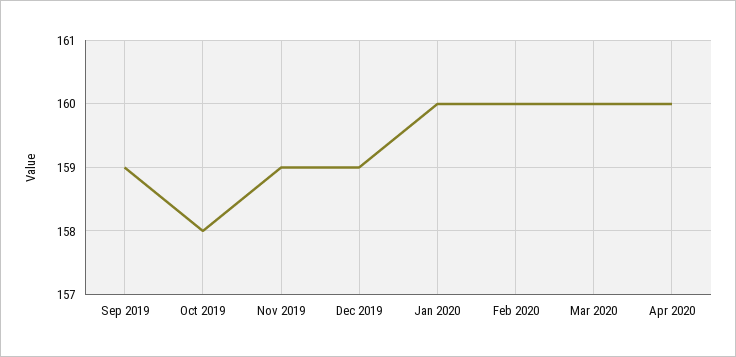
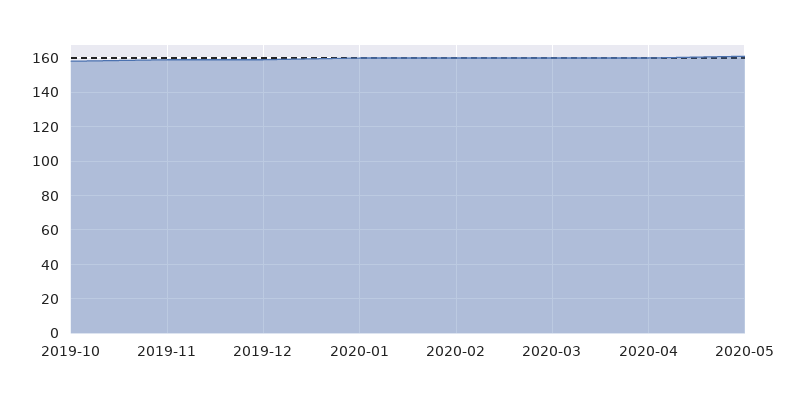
Sep 2019: 159 -> none
2020-05: none -> 160

